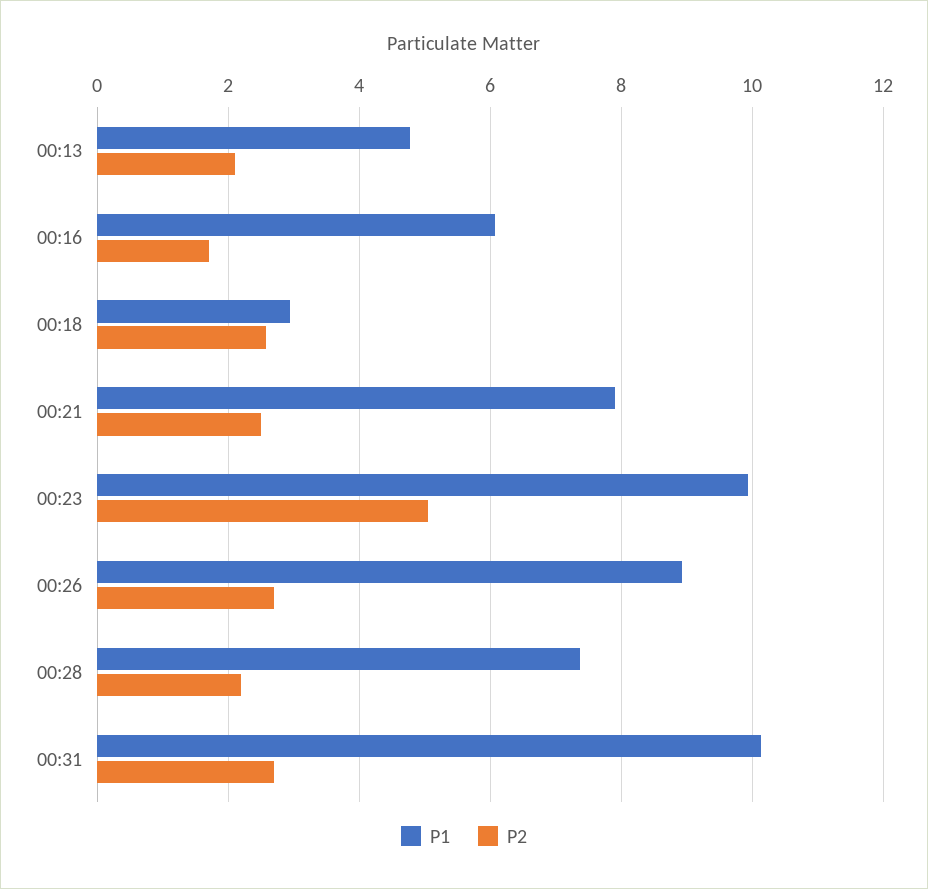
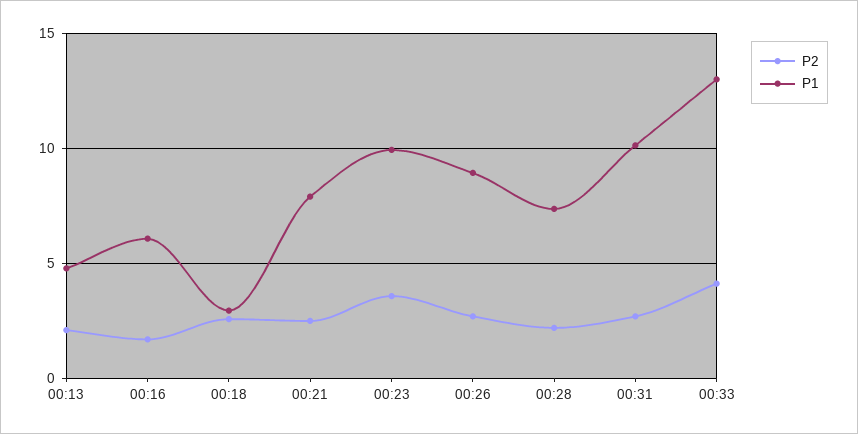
P2, 00:23: 5 -> 3.5
P2, 00:33: none -> 4
P1, 00:33: none -> 13

